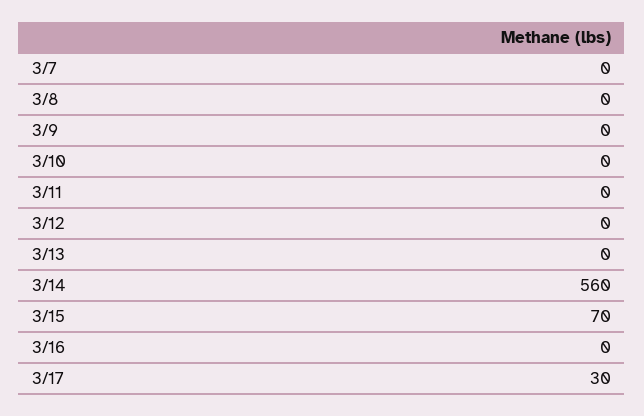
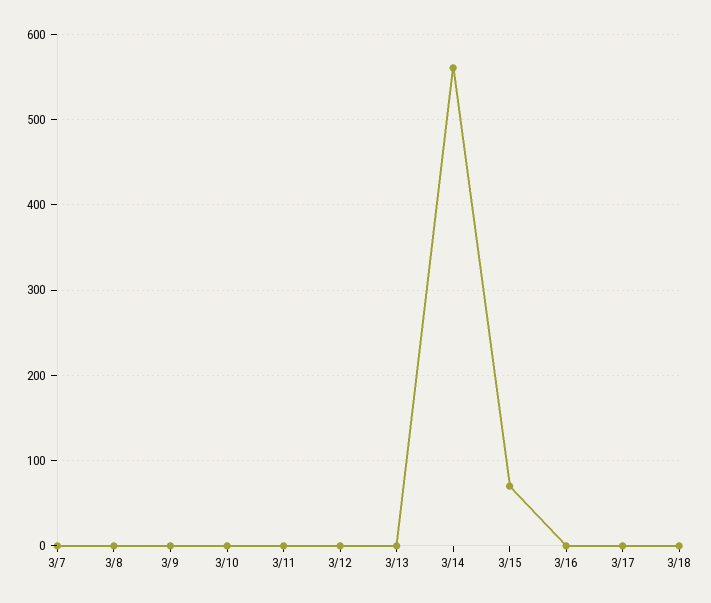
3/17: 30 -> 0
3/18: none -> 0

